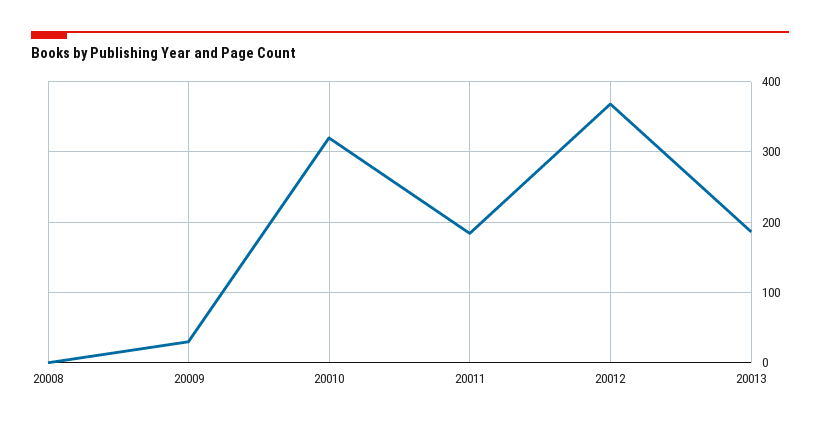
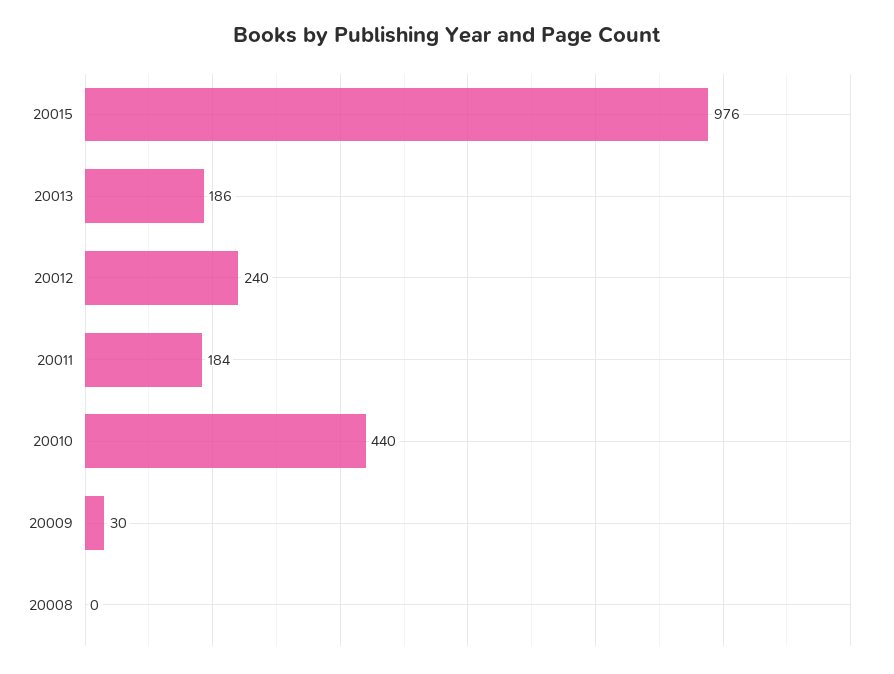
20010: 320 -> 440
20012: 370 -> 240
20015: none -> 976

